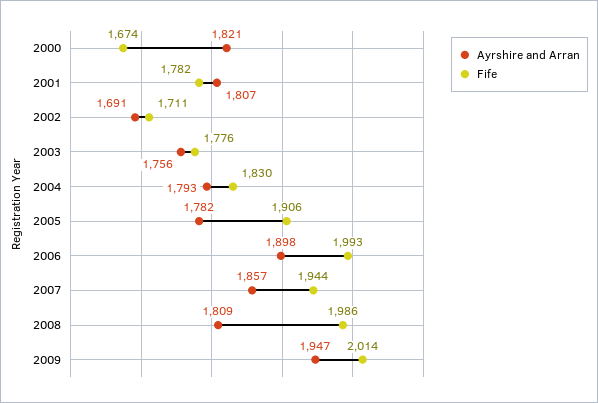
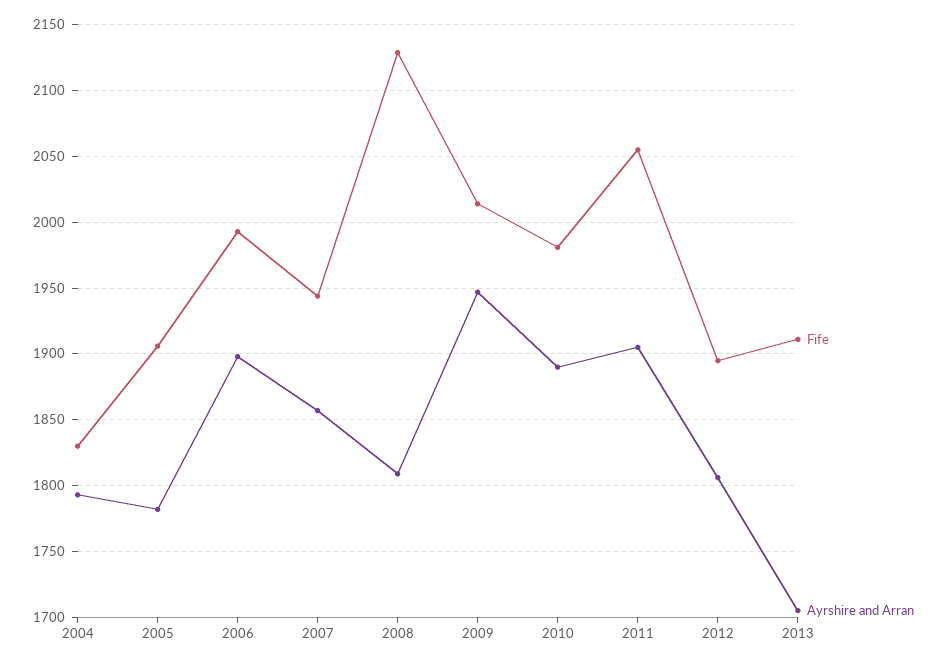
Ayrshire and Arran, 2000: 1821 -> none
Fife, 2000: 1674 -> none
Ayrshire and Arran, 2001: 1807 -> none
Fife, 2001: 1782 -> none
Ayrshire and Arran, 2002: 1691 -> none
Fife, 2002: 1711 -> none
Ayrshire and Arran, 2003: 1756 -> none
Fife, 2003: 1776 -> none
Fife, 2008: 1986 -> 2130
Fife, 2010: none -> 1980
Ayrshire and Arran, 2010: none -> 1890
Fife, 2011: none -> 2055
Ayrshire and Arran, 2011: none -> 1905
Fife, 2012: none -> 1895
Ayrshire and Arran, 2012: none -> 1805
Fife, 2013: none -> 1910
Ayrshire and Arran, 2013: none -> 1705

